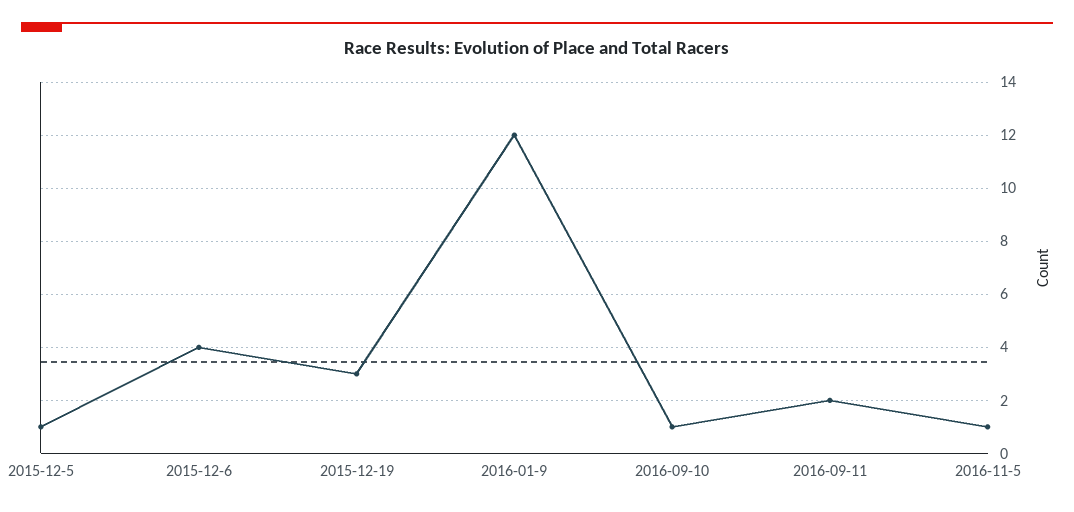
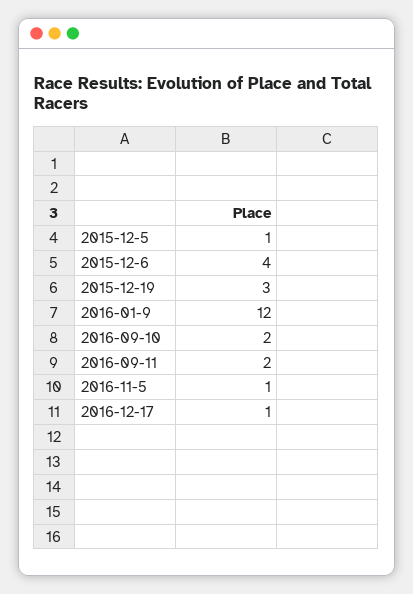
2016-09-10: 1 -> 2
2016-12-17: none -> 1

